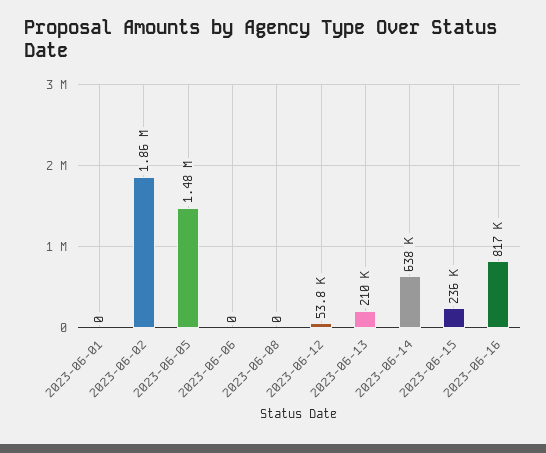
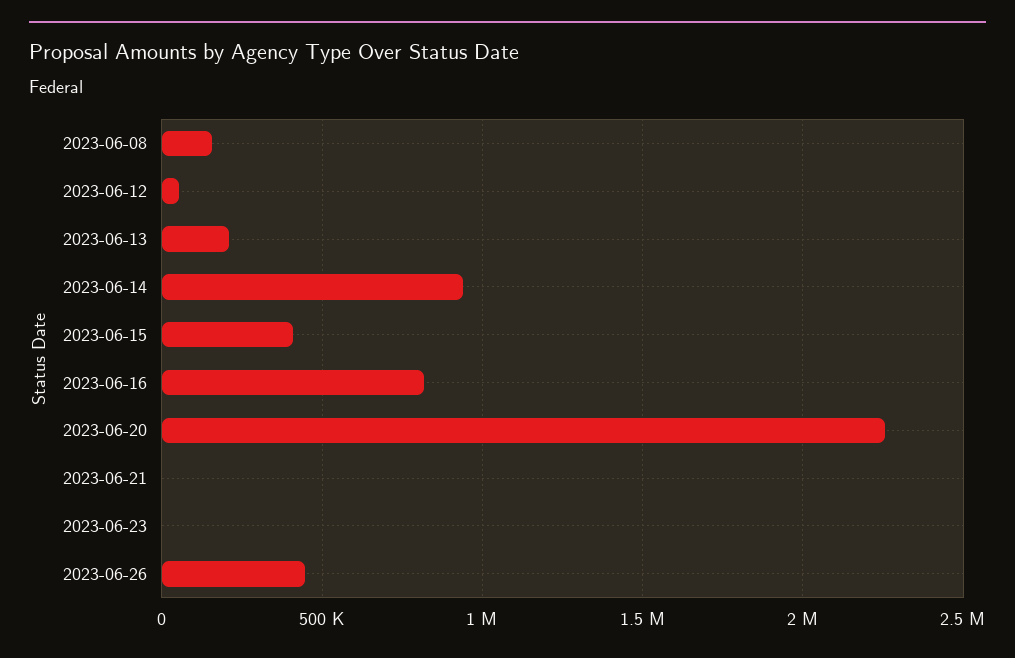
2023-06-01: 0 -> none
2023-06-02: 1860000 -> none
2023-06-05: 1480000 -> none
2023-06-06: 0 -> none
2023-06-08: 0 -> 150000
2023-06-14: 638000 -> 950000
2023-06-15: 236000 -> 400000
2023-06-20: none -> 2250000
2023-06-21: none -> 0
2023-06-23: none -> 0
2023-06-26: none -> 450000

